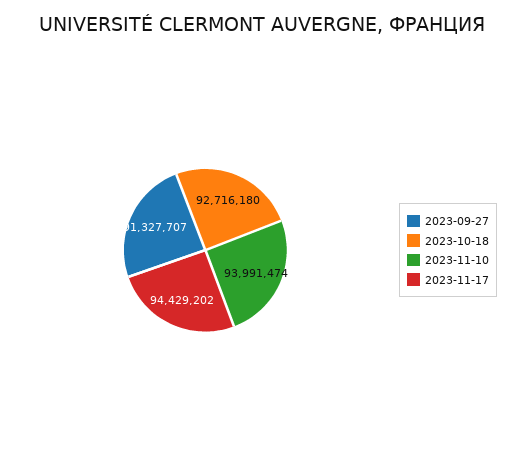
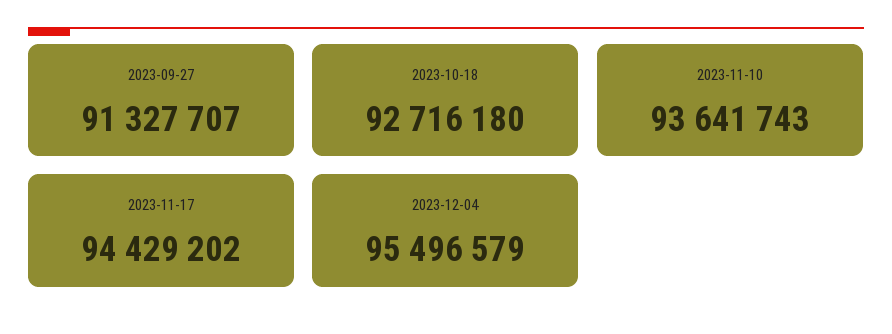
2023-11-10: 93991474 -> 93641743
2023-12-04: none -> 95496579

